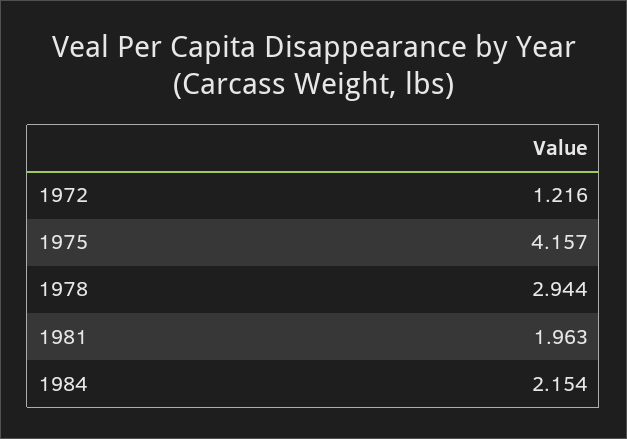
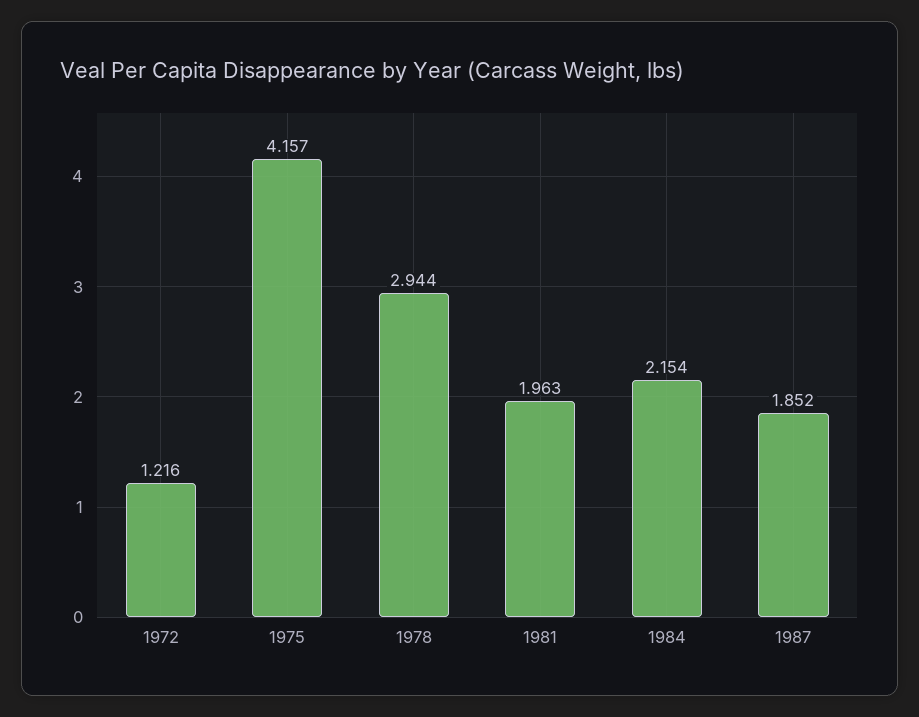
1987: none -> 1.852

